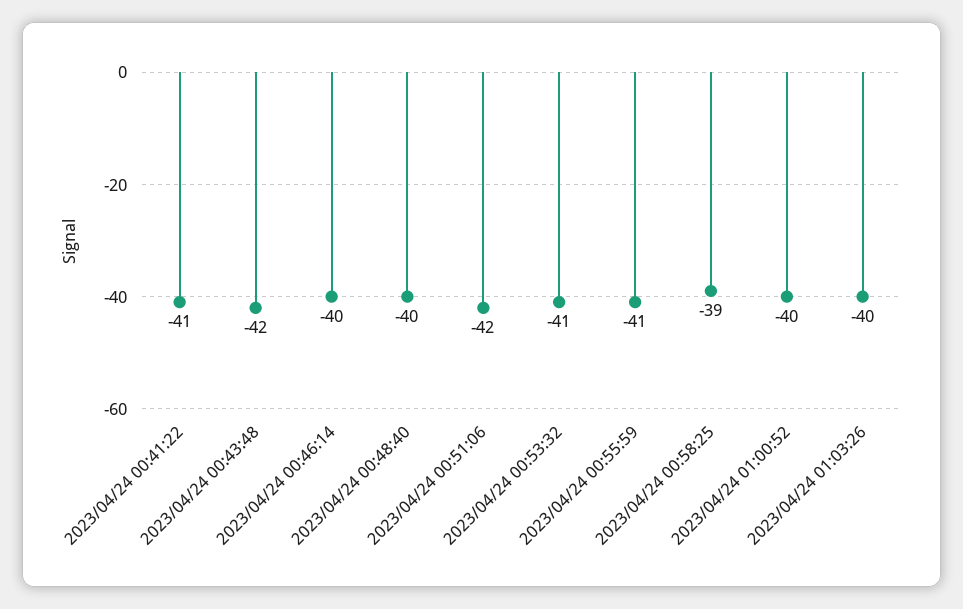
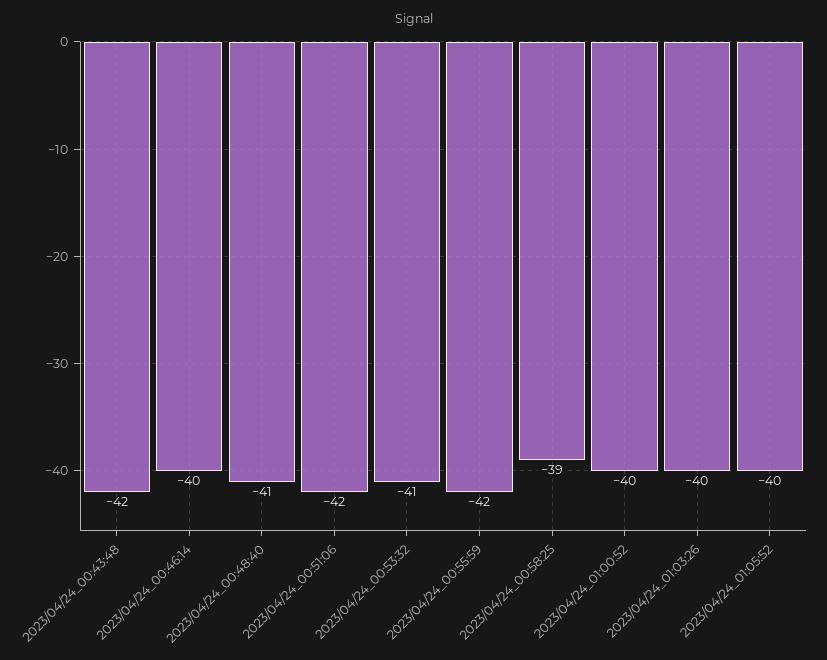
2023/04/24 00:41:22: -41 -> none
2023/04/24 00:48:40: -40 -> -41
2023/04/24 00:55:59: -41 -> -42
2023/04/24_01:05:52: none -> -40

